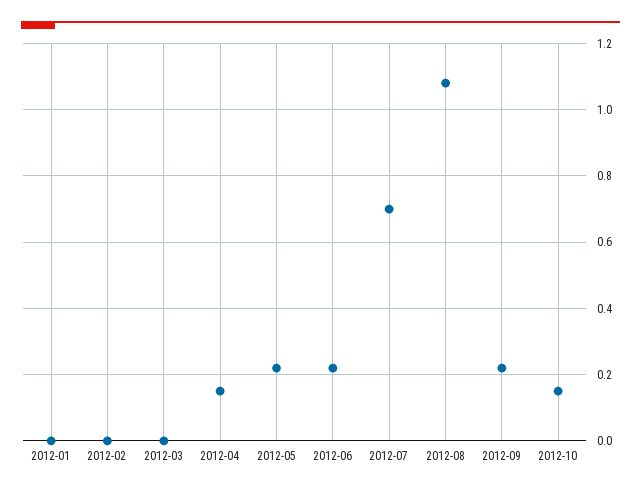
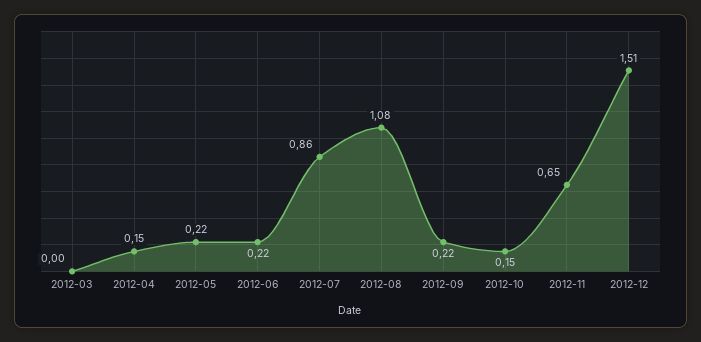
2012-01: 0 -> none
2012-02: 0 -> none
2012-07: 0.7 -> 0.86
2012-11: none -> 0.65
2012-12: none -> 1.51

